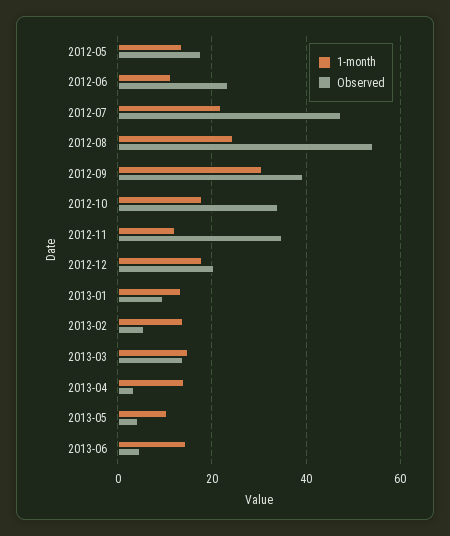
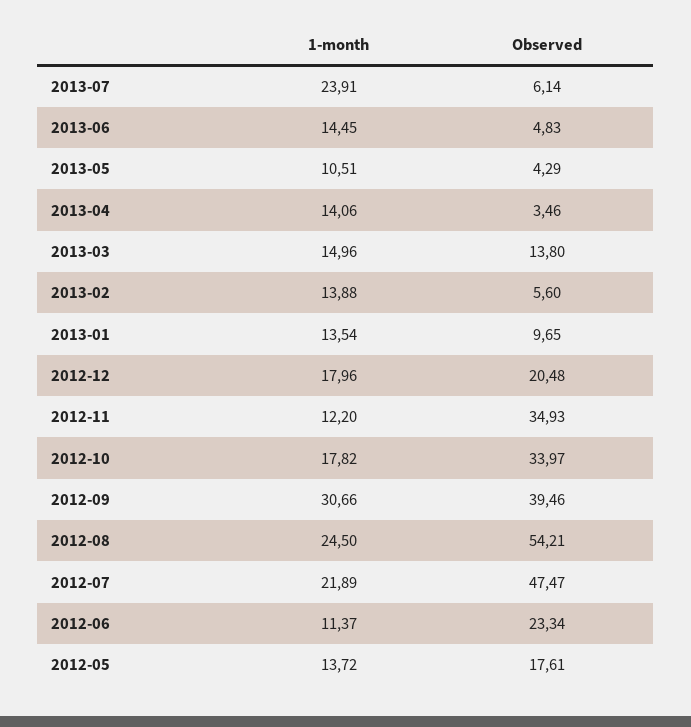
1-month, 2013-07: none -> 23.91
Observed, 2013-07: none -> 6.14

